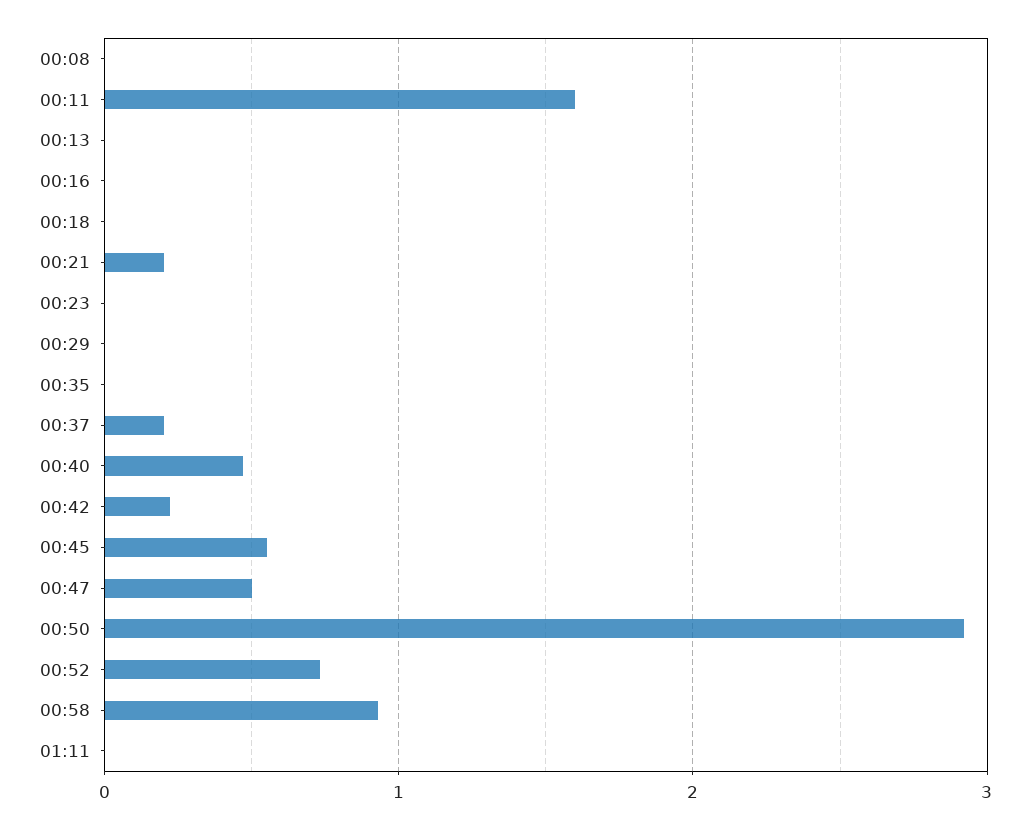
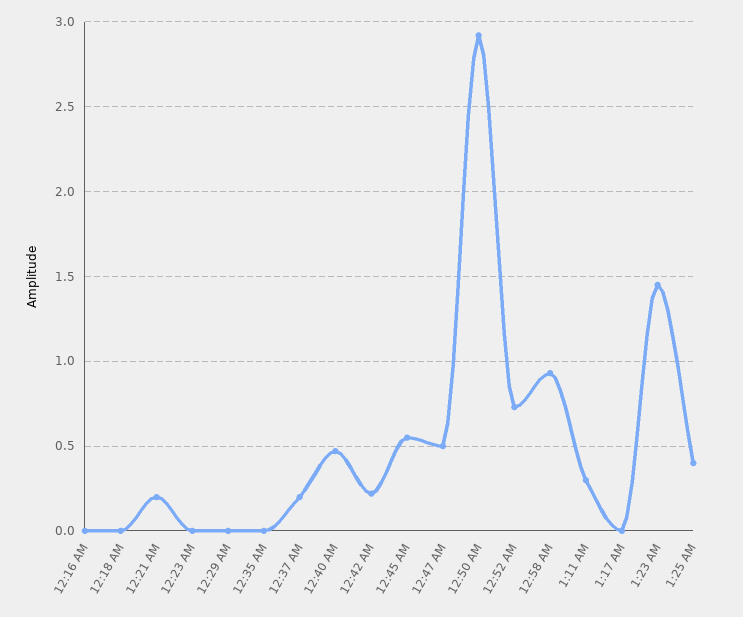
00:08: 0 -> none
00:11: 1.6 -> none
00:13: 0 -> none
01:11: 0 -> 0.3
1:17 AM: none -> 0
1:23 AM: none -> 1.45
1:25 AM: none -> 0.4

